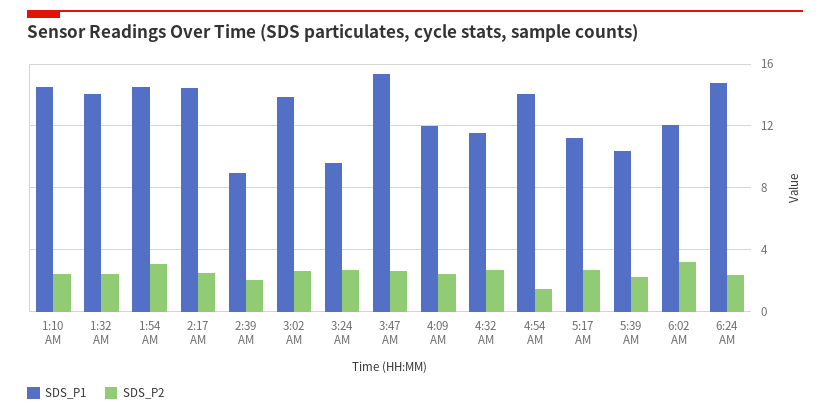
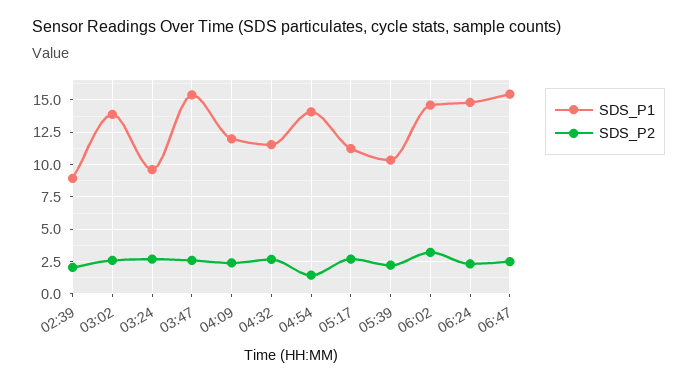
SDS_P1, 1:10 AM: 14.5 -> none
SDS_P2, 1:10 AM: 2.5 -> none
SDS_P1, 1:32 AM: 14 -> none
SDS_P2, 1:32 AM: 2.5 -> none
SDS_P1, 1:54 AM: 14.5 -> none
SDS_P2, 1:54 AM: 3 -> none
SDS_P1, 2:17 AM: 14.5 -> none
SDS_P2, 2:17 AM: 2.5 -> none
SDS_P1, 6:02 AM: 12 -> 14.5
SDS_P1, 06:47: none -> 15.5
SDS_P2, 06:47: none -> 2.5

